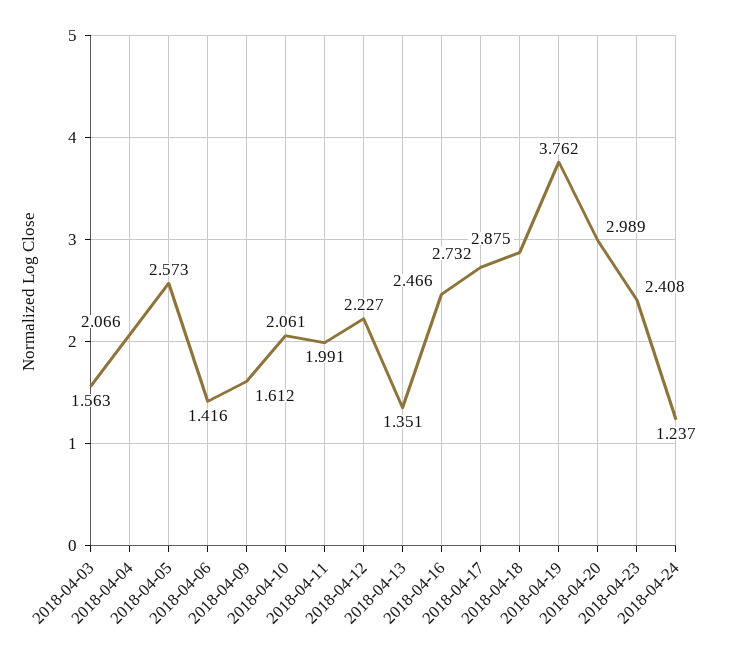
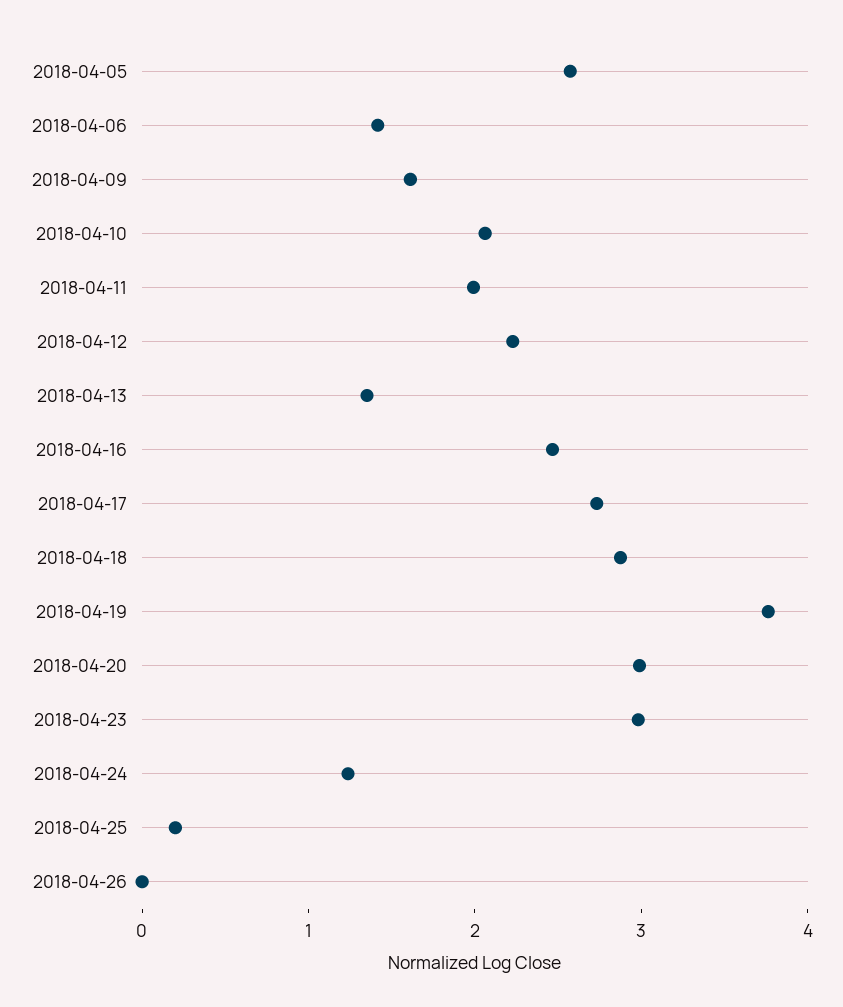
2018-04-03: 1.563 -> none
2018-04-04: 2.066 -> none
2018-04-23: 2.408 -> 3
2018-04-25: none -> 0.2
2018-04-26: none -> 0

